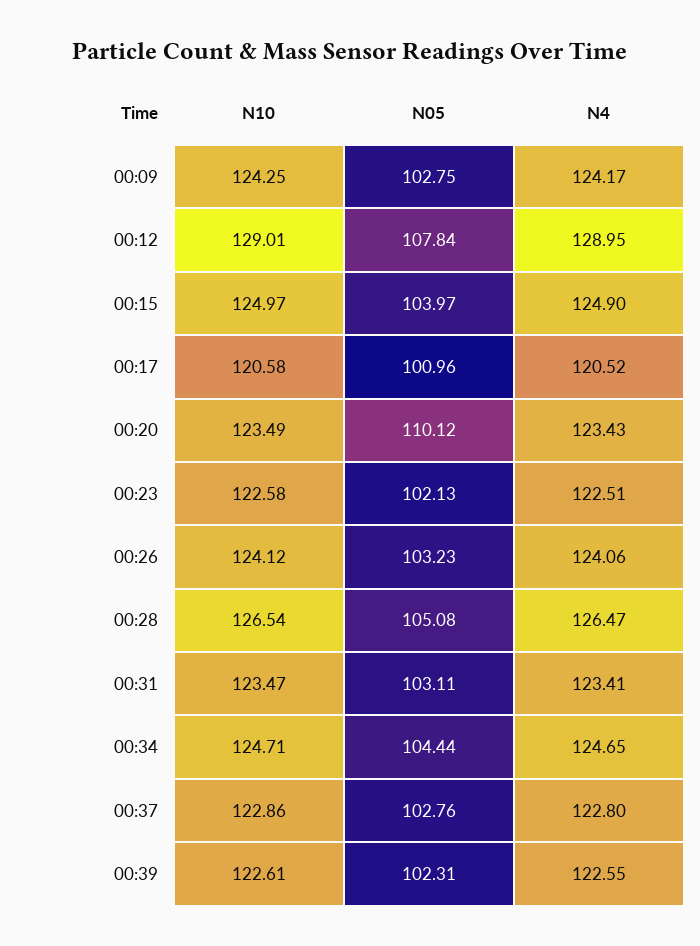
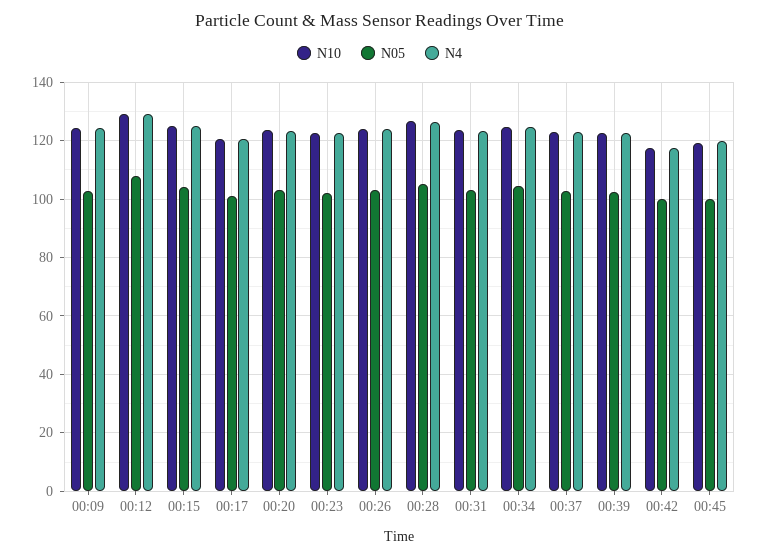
N05, 00:20: 110.12 -> 102.5
N10, 00:42: none -> 117.5
N05, 00:42: none -> 100
N4, 00:42: none -> 117.5
N10, 00:45: none -> 120
N05, 00:45: none -> 100
N4, 00:45: none -> 120

